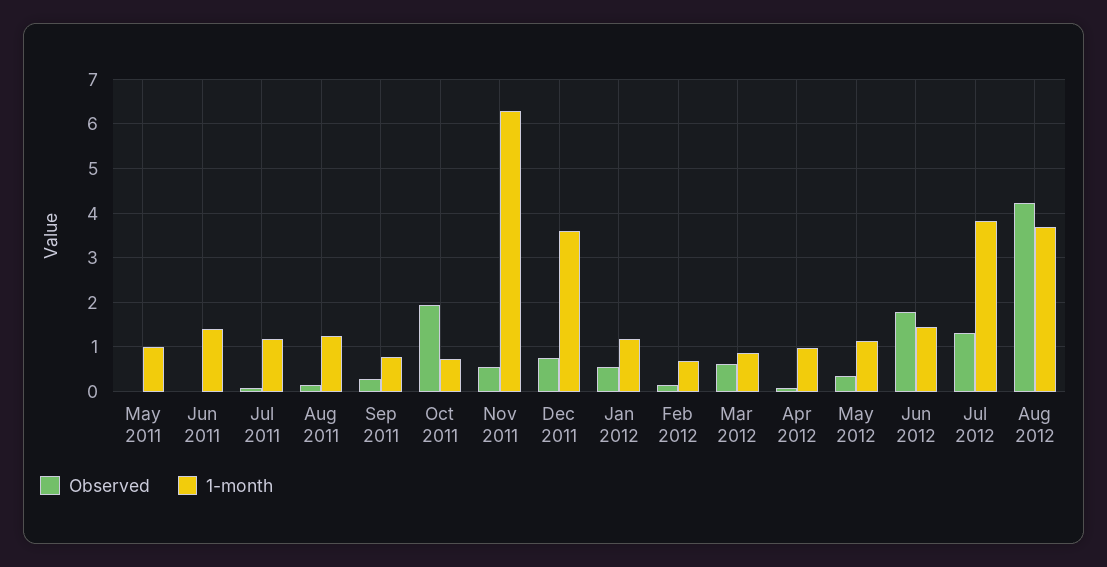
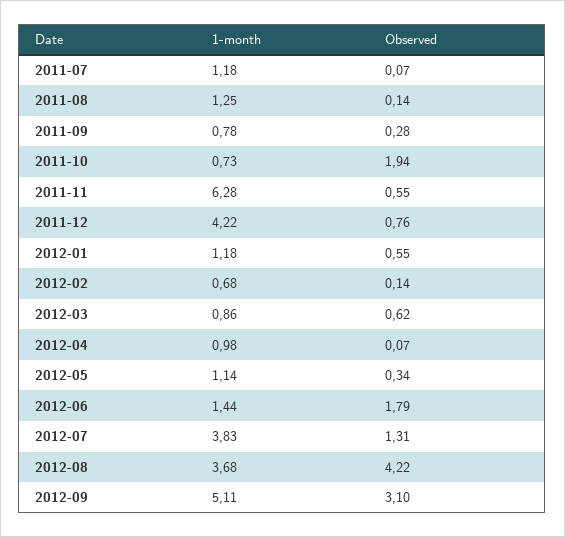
Observed, May 2011: 0 -> none
1-month, May 2011: 1 -> none
Observed, Jun 2011: 0 -> none
1-month, Jun 2011: 1.4 -> none
1-month, Dec 2011: 3.6 -> 4.22
1-month, 2012-09: none -> 5.11
Observed, 2012-09: none -> 3.1

